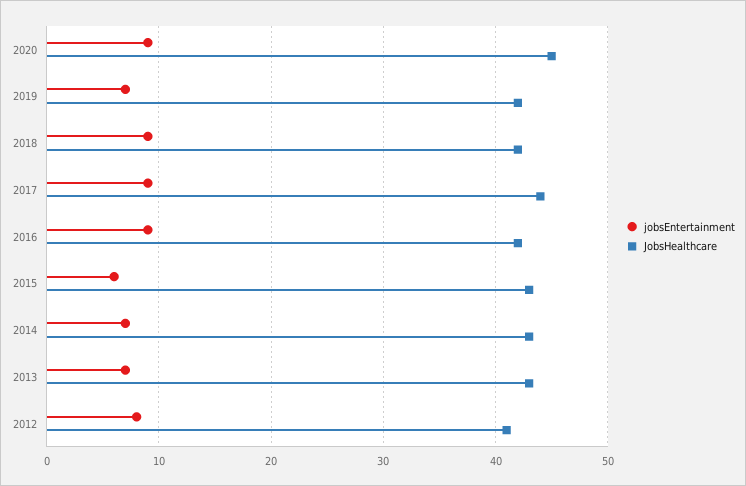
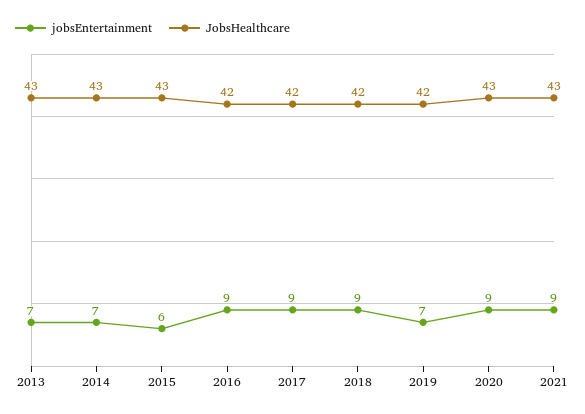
JobsHealthcare, 2020: 45 -> 43
JobsHealthcare, 2017: 44 -> 42
jobsEntertainment, 2012: 8 -> none
JobsHealthcare, 2012: 41 -> none
jobsEntertainment, 2021: none -> 9
JobsHealthcare, 2021: none -> 43

